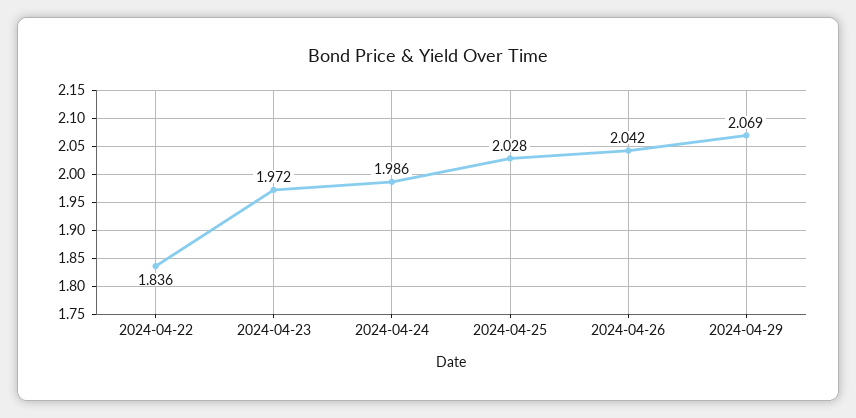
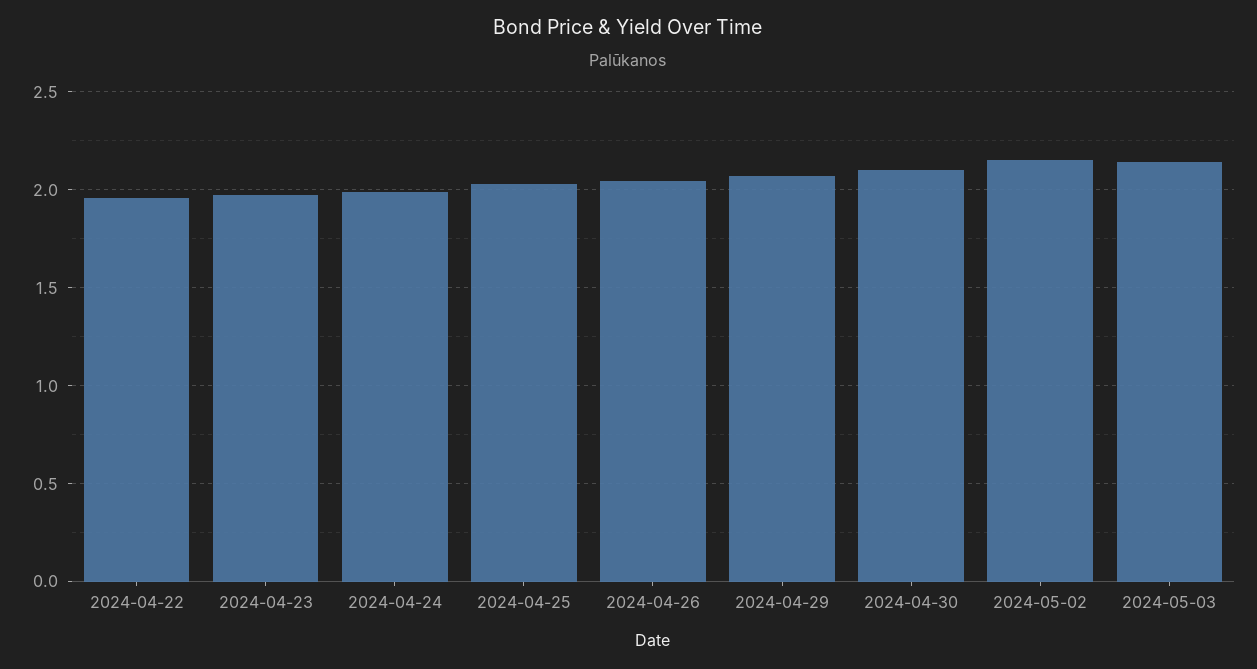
2024-04-22: 1.836 -> 1.95
2024-04-30: none -> 2.1
2024-05-02: none -> 2.15
2024-05-03: none -> 2.15

